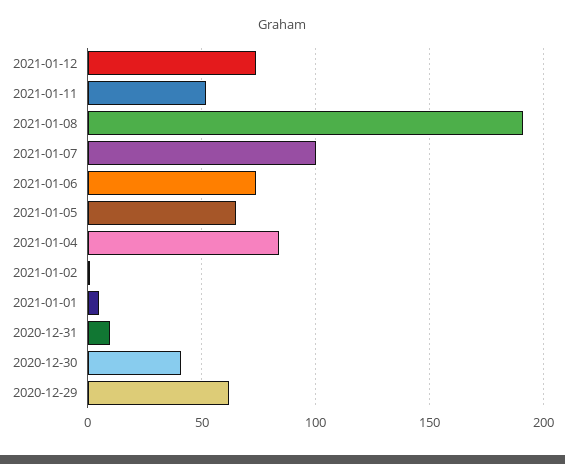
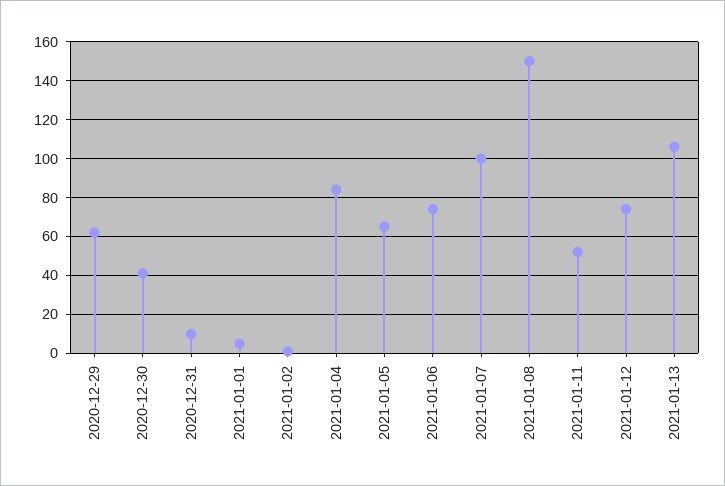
2021-01-08: 190 -> 150
2021-01-13: none -> 105

